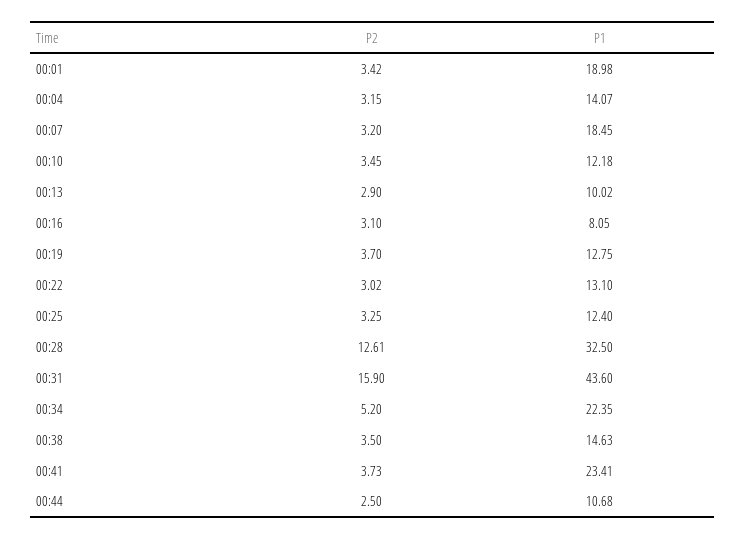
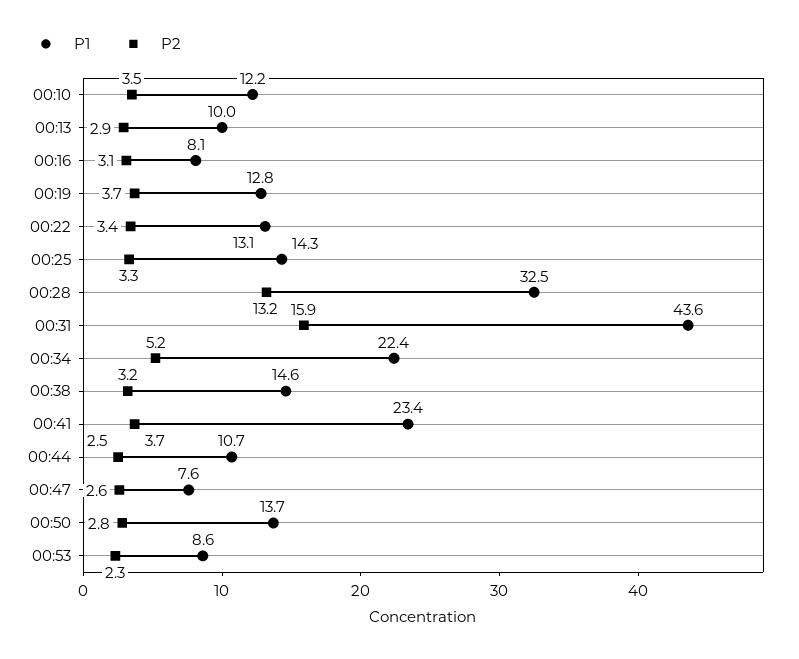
P2, 00:01: 3.42 -> none
P1, 00:01: 18.98 -> none
P2, 00:04: 3.15 -> none
P1, 00:04: 14.07 -> none
P2, 00:07: 3.2 -> none
P1, 00:07: 18.45 -> none
P2, 00:22: 3.02 -> 3.4
P1, 00:25: 12.4 -> 14.3
P2, 00:28: 12.61 -> 13.2
P2, 00:38: 3.5 -> 3.2
P1, 00:47: none -> 7.6
P2, 00:47: none -> 2.6
P1, 00:50: none -> 13.7
P2, 00:50: none -> 2.8
P1, 00:53: none -> 8.6
P2, 00:53: none -> 2.3

